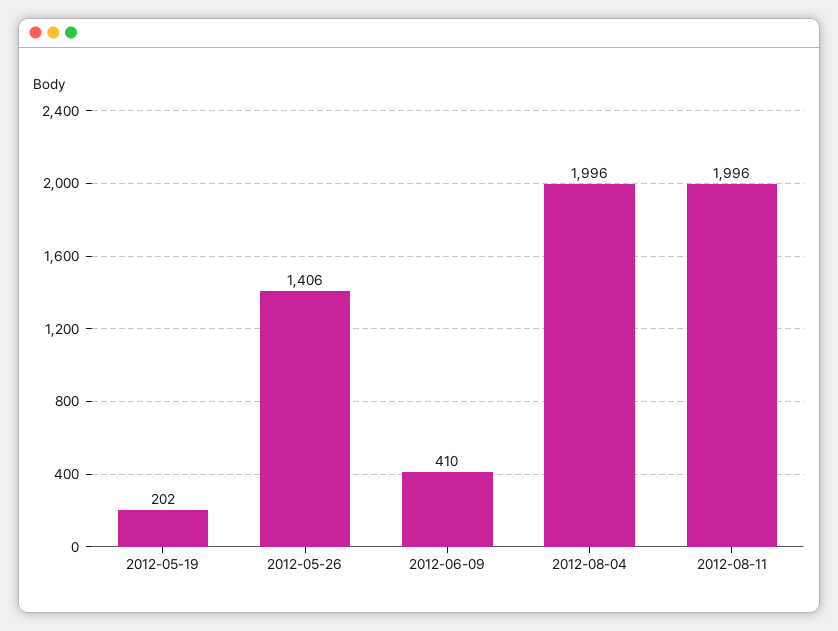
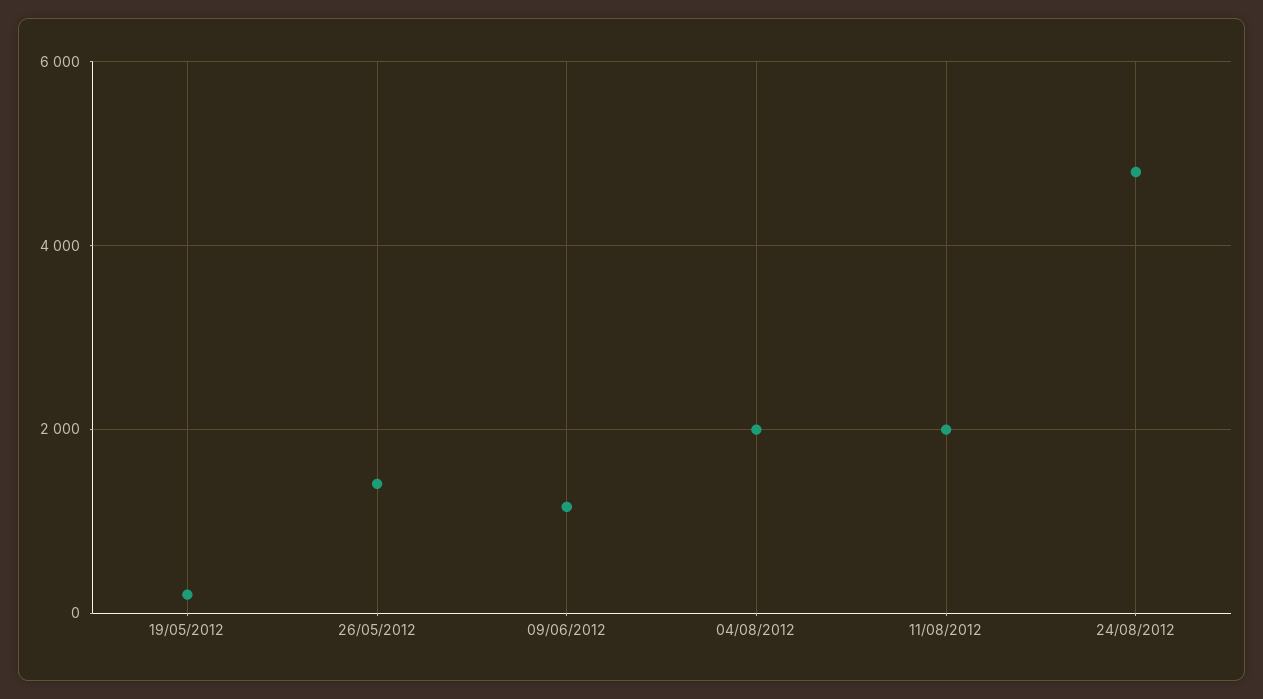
2012-06-09: 410 -> 1200
24/08/2012: none -> 4800

